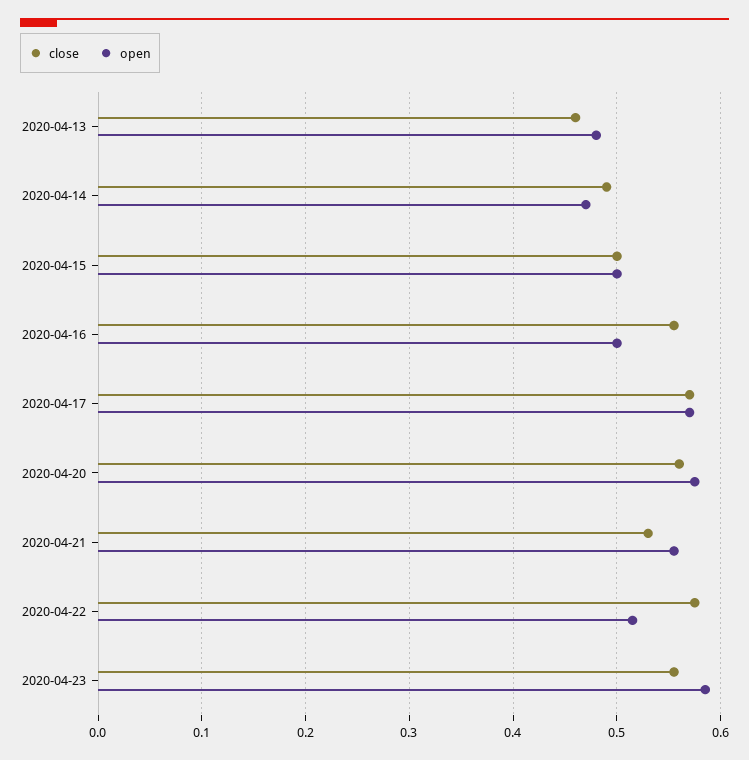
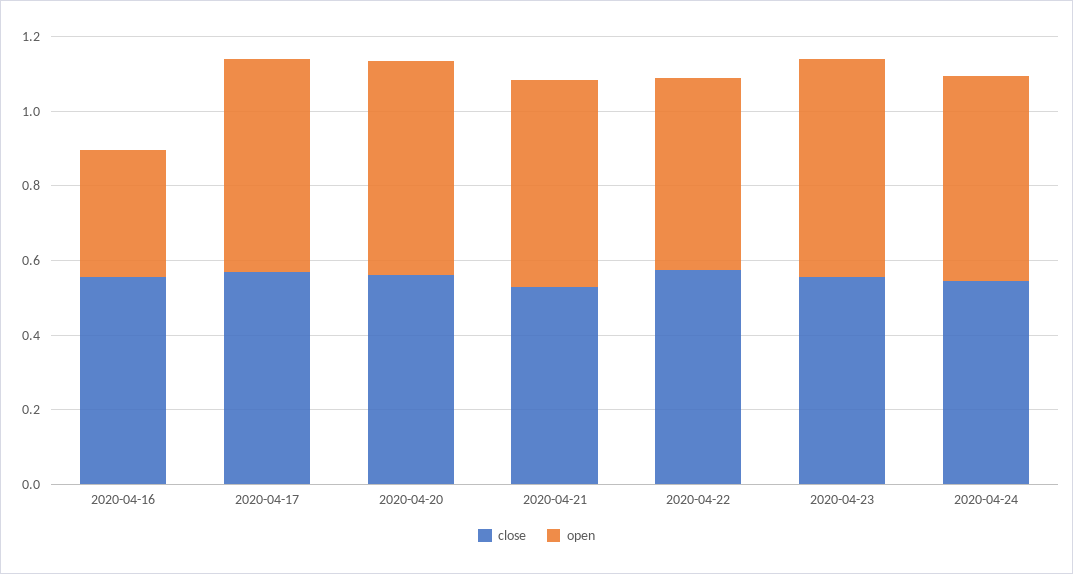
close, 2020-04-13: 0.46 -> none
open, 2020-04-13: 0.48 -> none
close, 2020-04-14: 0.49 -> none
open, 2020-04-14: 0.47 -> none
close, 2020-04-15: 0.5 -> none
open, 2020-04-15: 0.5 -> none
open, 2020-04-16: 0.5 -> 0.35
close, 2020-04-24: none -> 0.55
open, 2020-04-24: none -> 0.55

